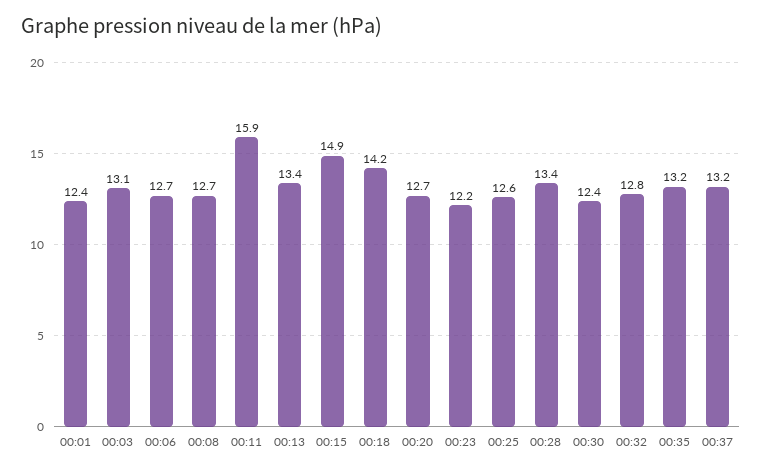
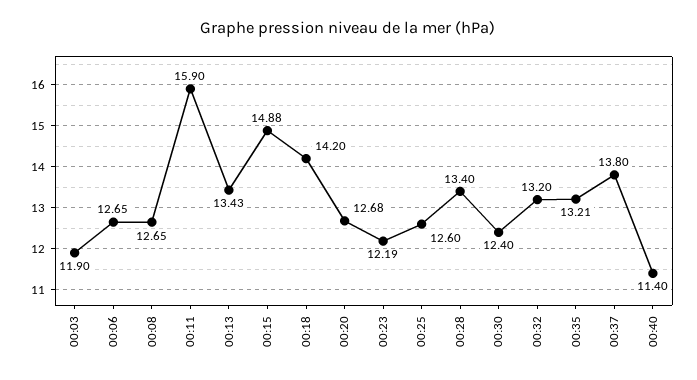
00:01: 12.4 -> none
00:03: 13.1 -> 11.9
00:32: 12.8 -> 13.2
00:37: 13.2 -> 13.8
00:40: none -> 11.4

